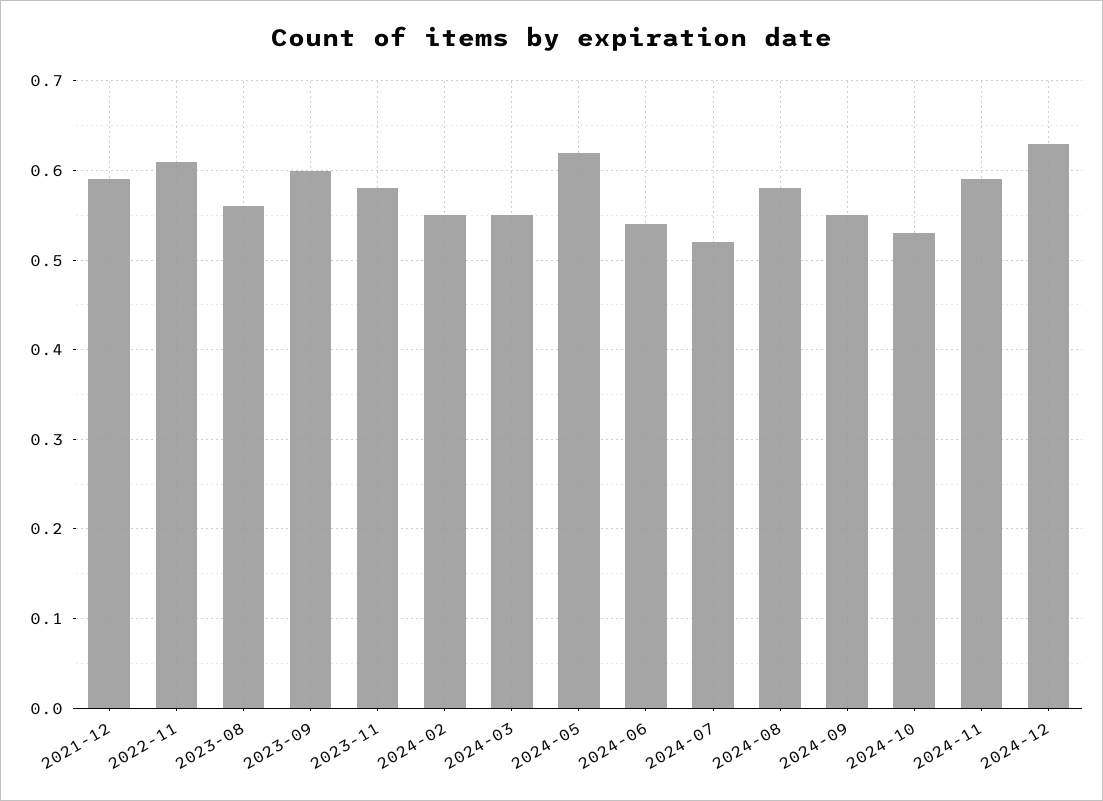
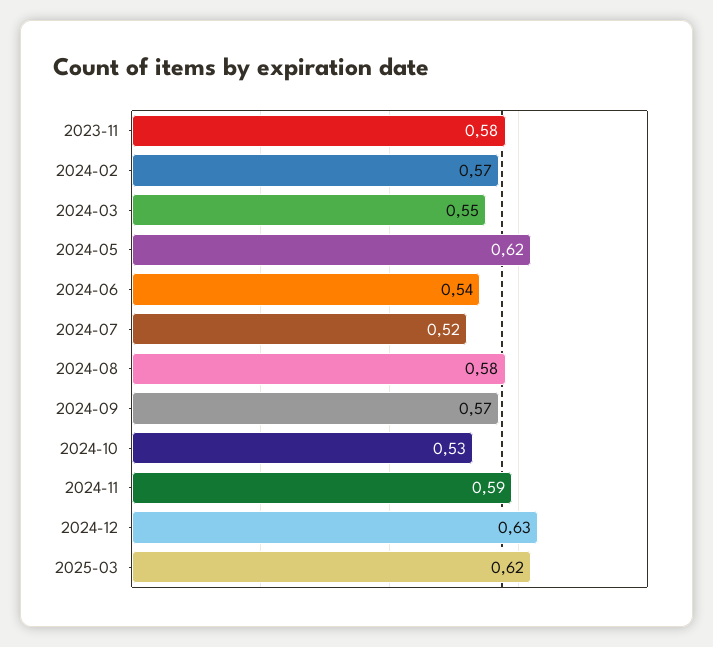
2021-12: 0.59 -> none
2022-11: 0.61 -> none
2023-08: 0.56 -> none
2023-09: 0.6 -> none
2024-02: 0.55 -> 0.57
2024-09: 0.55 -> 0.57
2025-03: none -> 0.62

